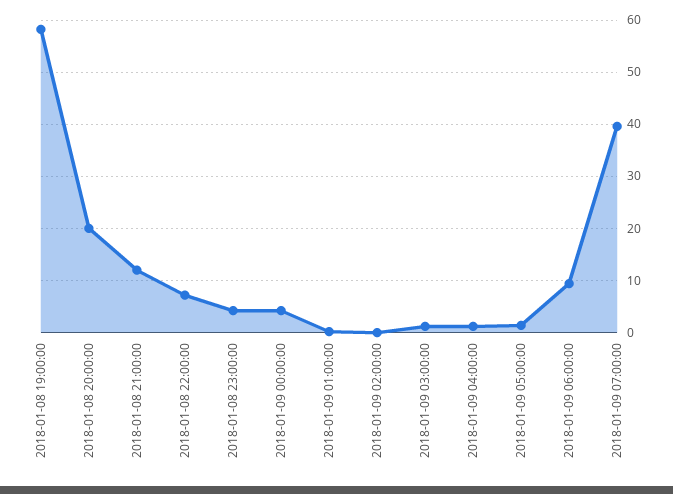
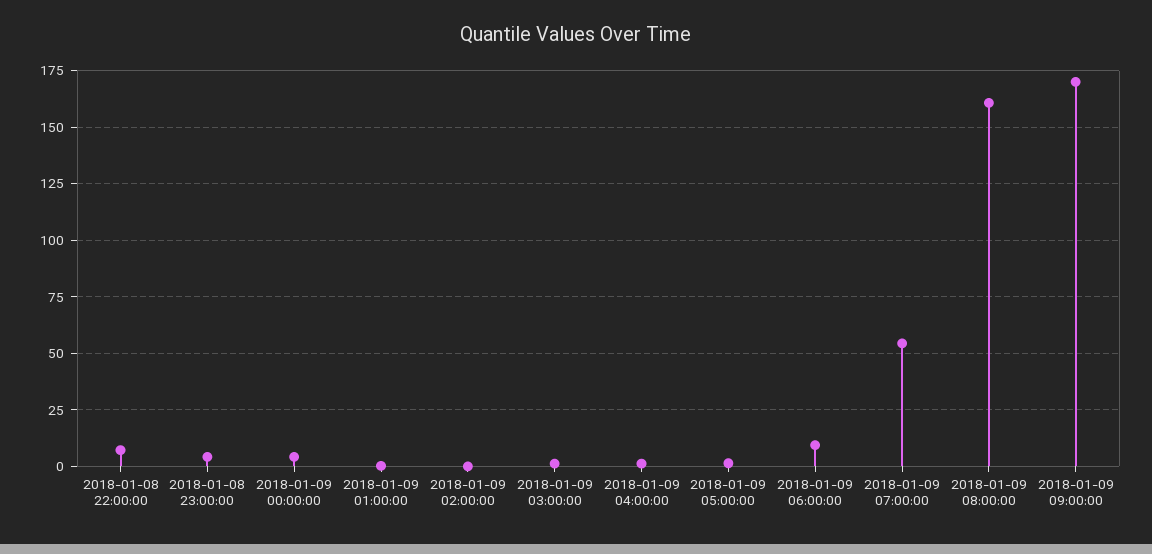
2018-01-08 19:00:00: 58 -> none
2018-01-08 20:00:00: 20 -> none
2018-01-08 21:00:00: 12 -> none
2018-01-09 07:00:00: 40 -> 55
2018-01-09 08:00:00: none -> 160
2018-01-09 09:00:00: none -> 170

